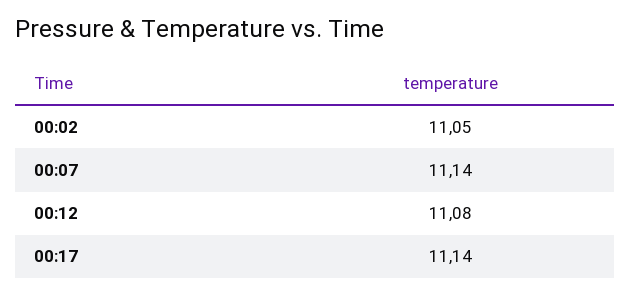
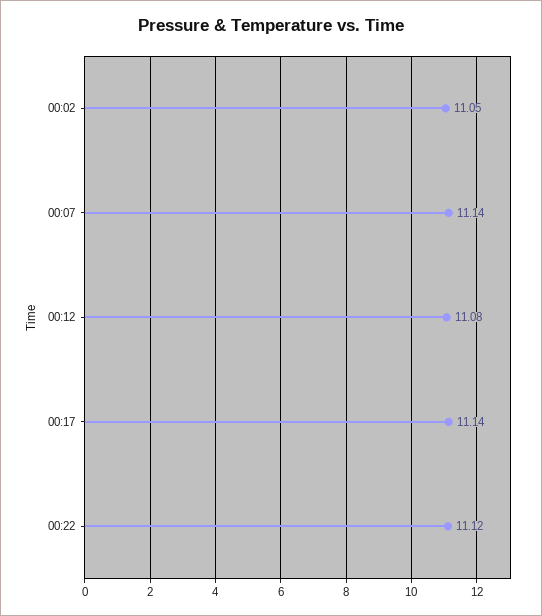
00:22: none -> 11.12

